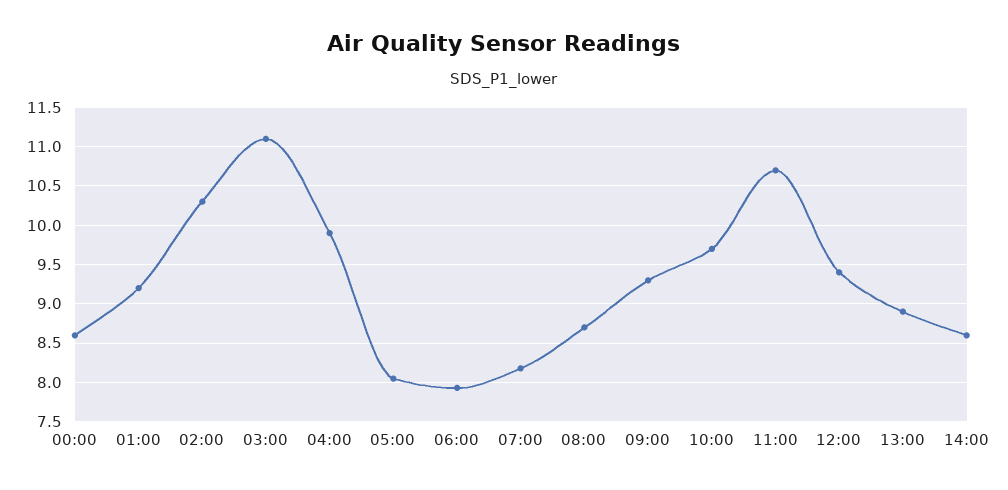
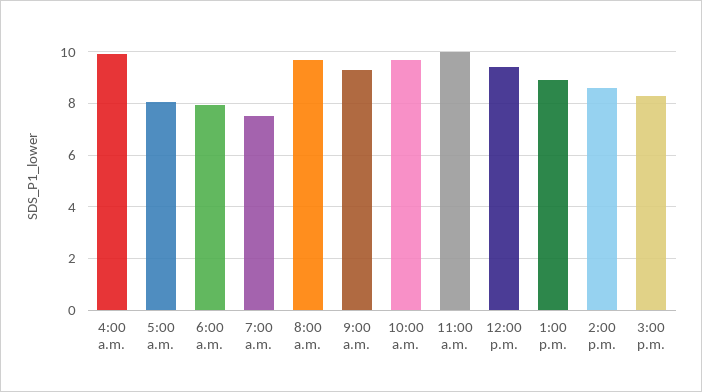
00:00: 8.6 -> none
01:00: 9.2 -> none
02:00: 10.3 -> none
03:00: 11.1 -> none
07:00: 8.2 -> 7.5
08:00: 8.7 -> 9.75
11:00: 10.7 -> 10
3:00 p.m.: none -> 8.25

